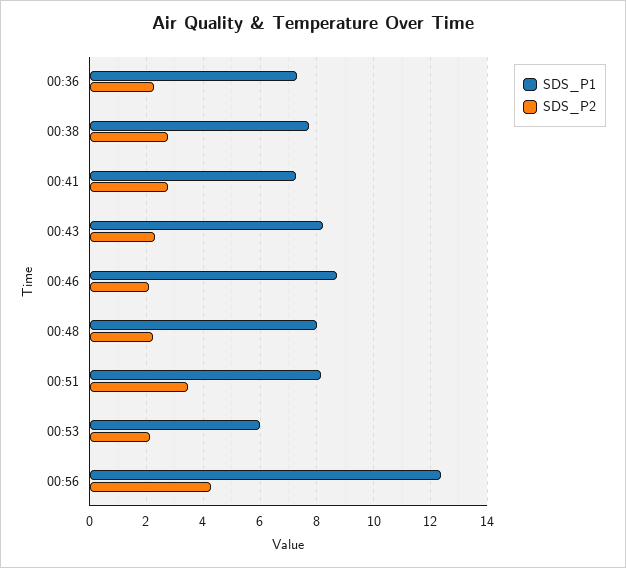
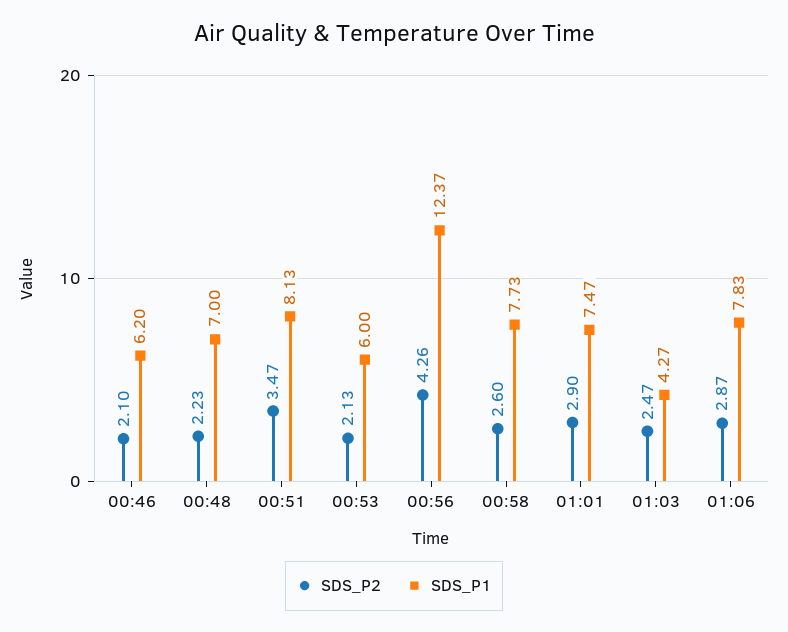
SDS_P1, 00:36: 7.25 -> none
SDS_P2, 00:36: 2.25 -> none
SDS_P1, 00:38: 7.75 -> none
SDS_P2, 00:38: 2.75 -> none
SDS_P1, 00:41: 7.25 -> none
SDS_P2, 00:41: 2.75 -> none
SDS_P1, 00:43: 8.25 -> none
SDS_P2, 00:43: 2.25 -> none
SDS_P1, 00:46: 8.75 -> 6.2
SDS_P1, 00:48: 8 -> 7
SDS_P2, 00:58: none -> 2.6
SDS_P1, 00:58: none -> 7.73
SDS_P2, 01:01: none -> 2.9
SDS_P1, 01:01: none -> 7.47
SDS_P2, 01:03: none -> 2.47
SDS_P1, 01:03: none -> 4.27
SDS_P2, 01:06: none -> 2.87
SDS_P1, 01:06: none -> 7.83

